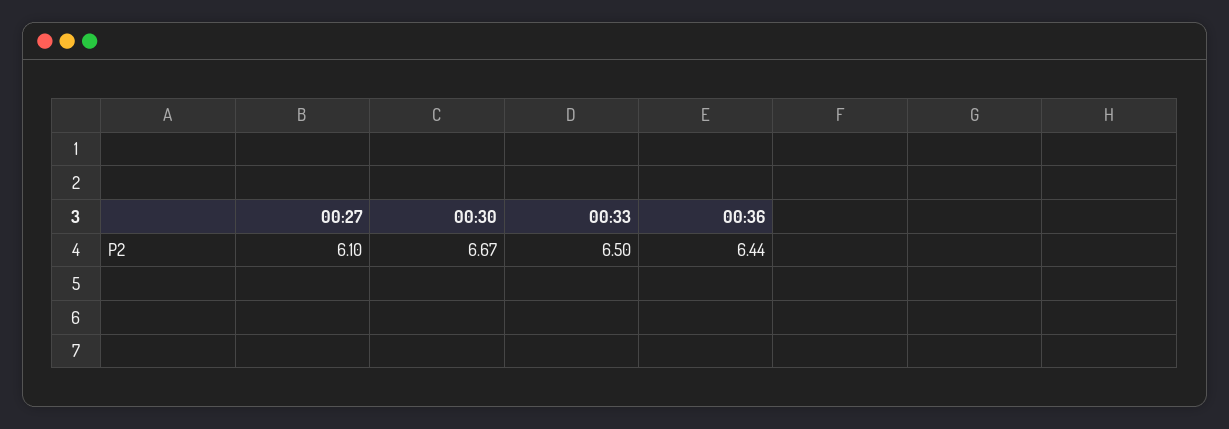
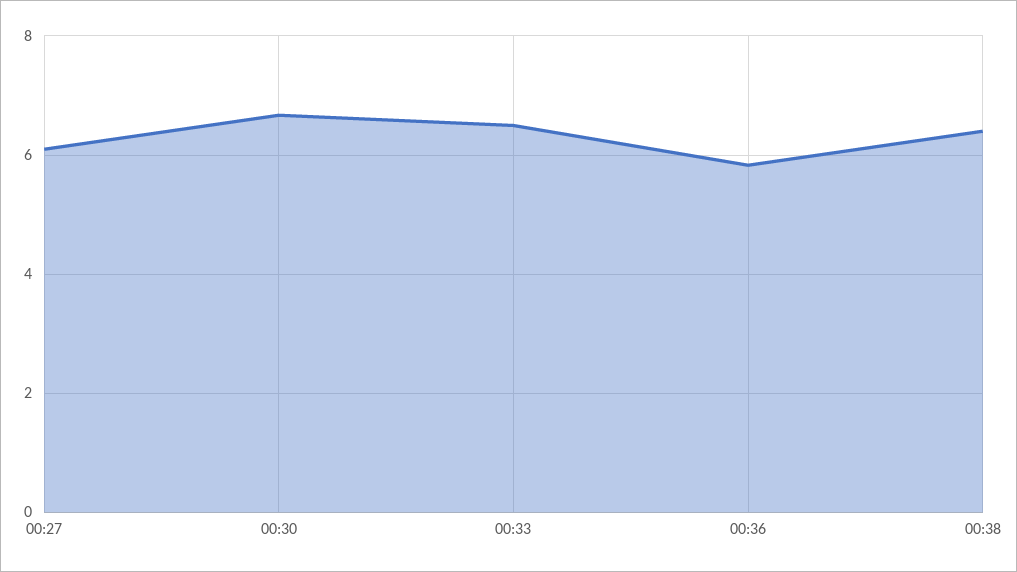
00:36: 6.44 -> 5.8
00:38: none -> 6.4

